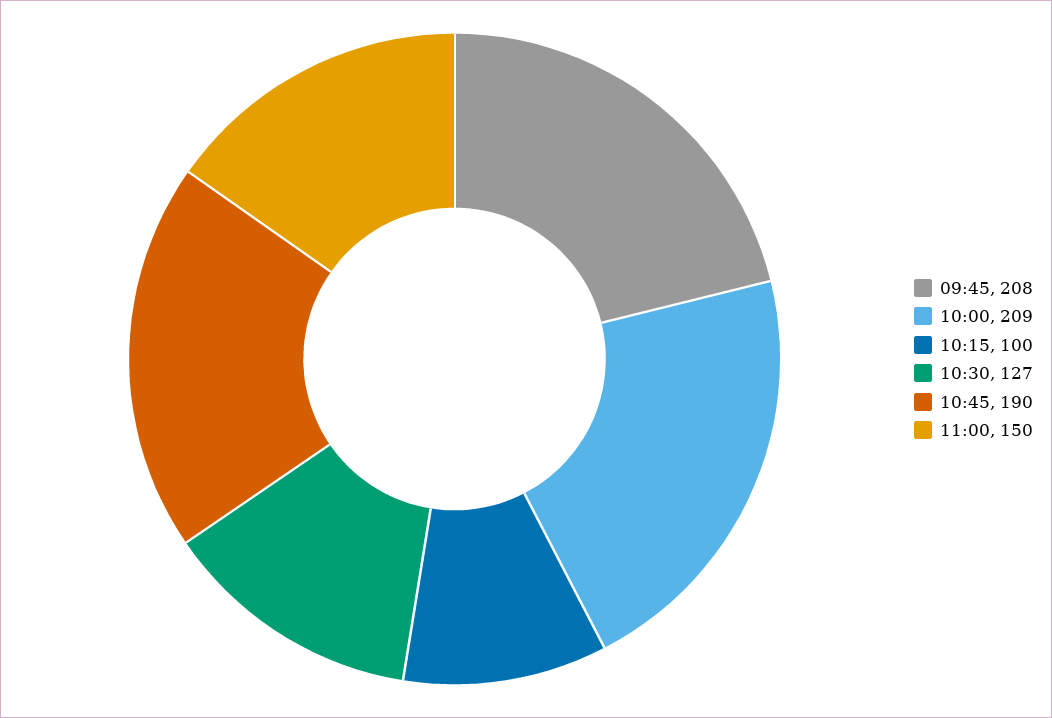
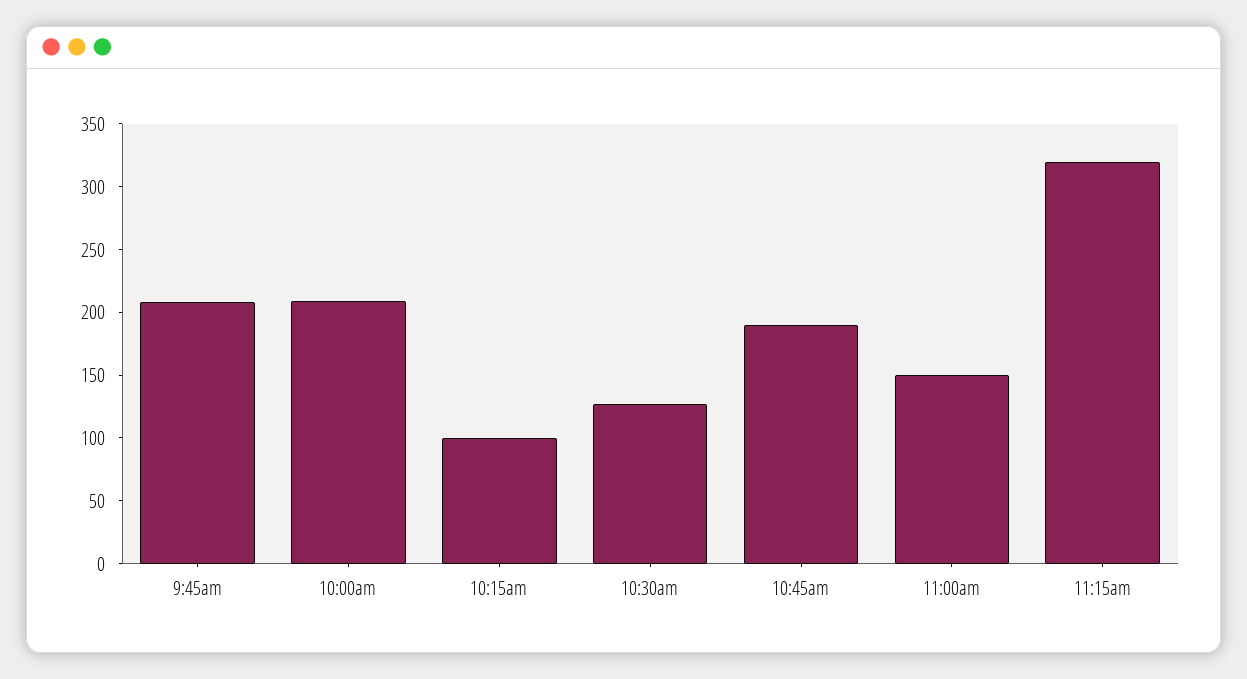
11:15am: none -> 320

